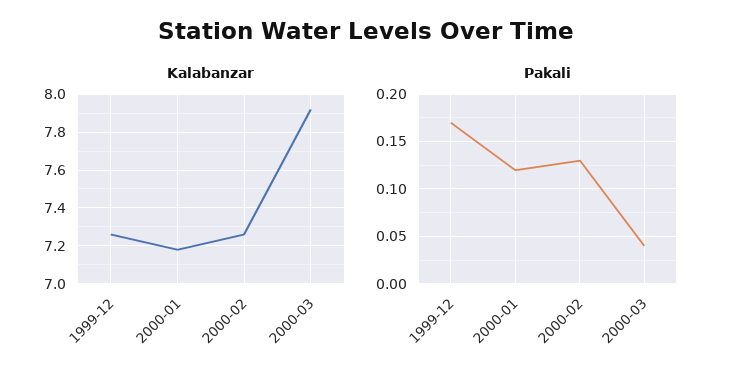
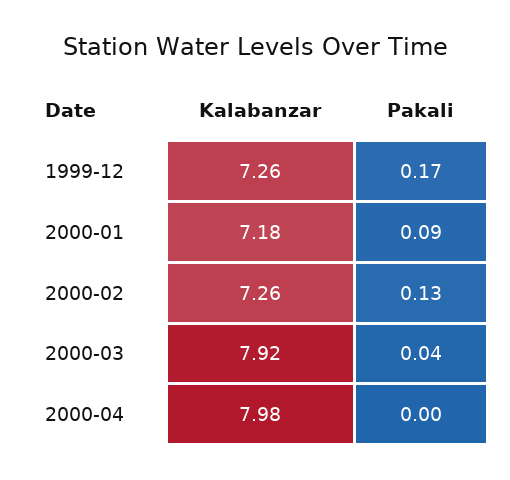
Pakali, 2000-01: 0.12 -> 0.09
Kalabanzar, 2000-04: none -> 7.98
Pakali, 2000-04: none -> 0

